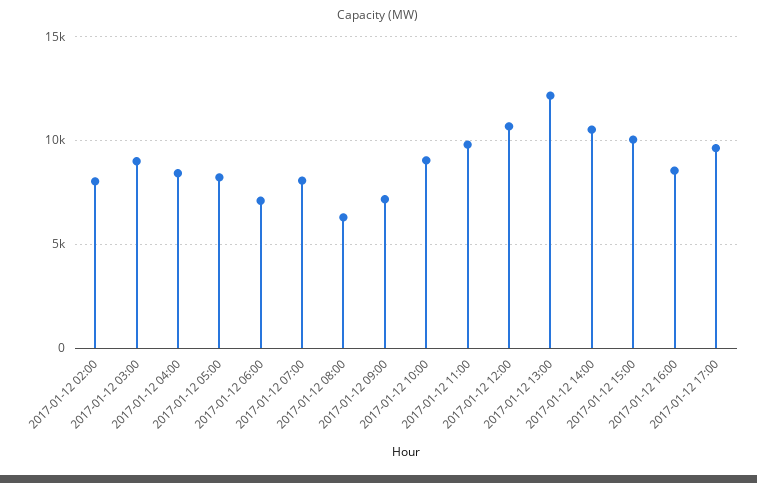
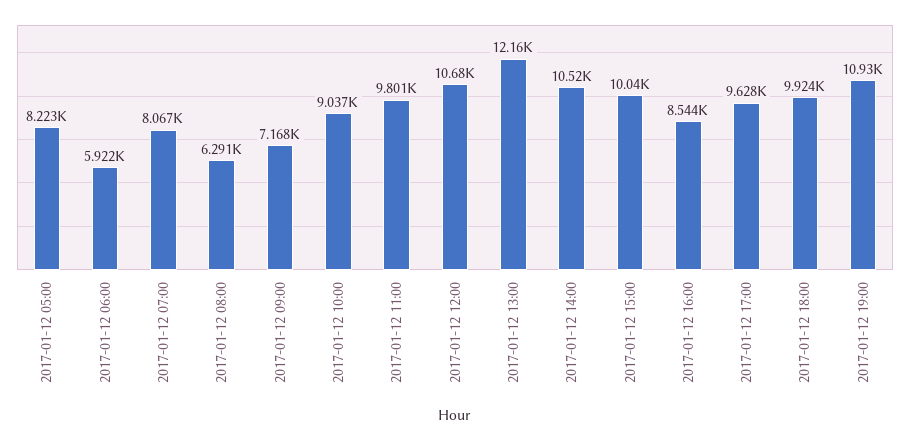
2017-01-12 02:00: 8000 -> none
2017-01-12 03:00: 9000 -> none
2017-01-12 04:00: 8500 -> none
2017-01-12 06:00: 7000 -> 5922
2017-01-12 18:00: none -> 9924
2017-01-12 19:00: none -> 10930

